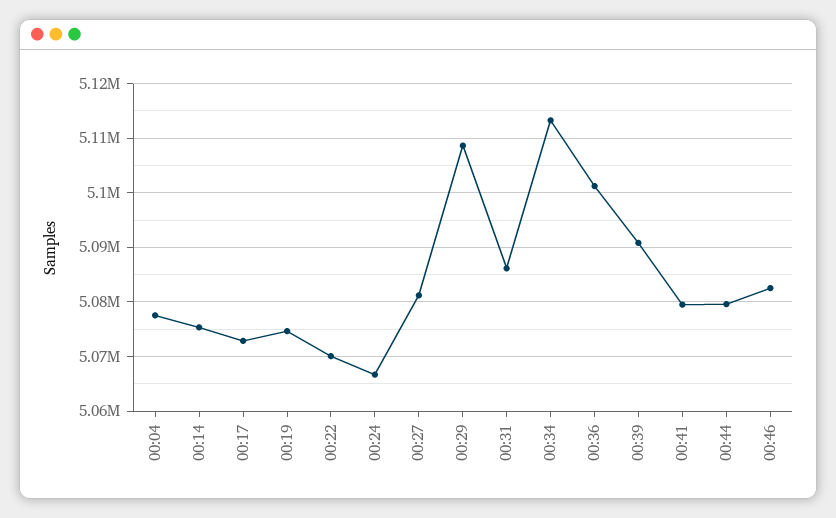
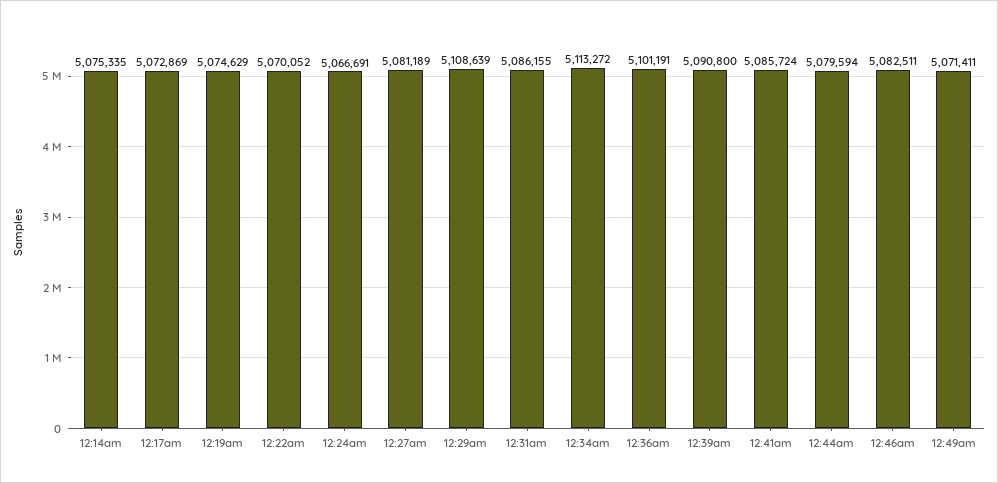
00:04: 5078000 -> none
00:41: 5080000 -> 5085724
12:49am: none -> 5071411

